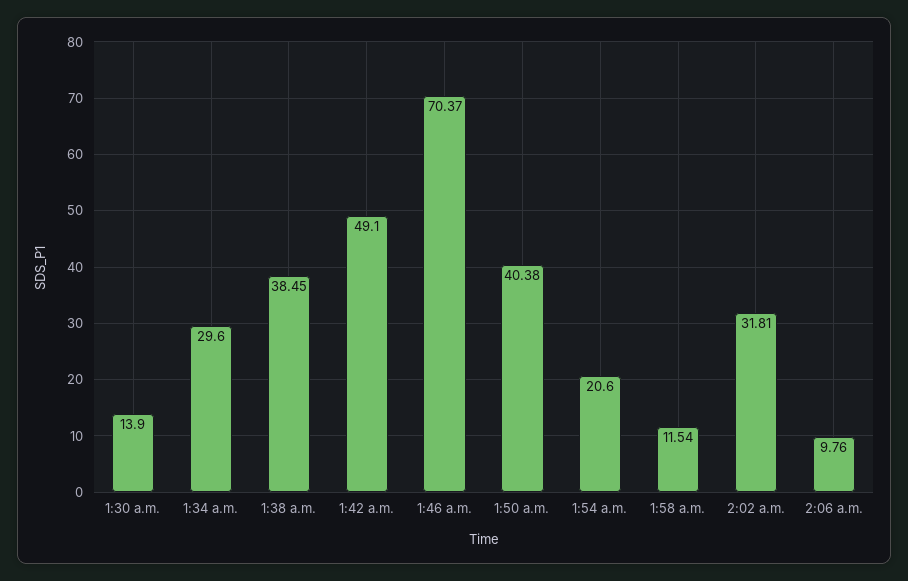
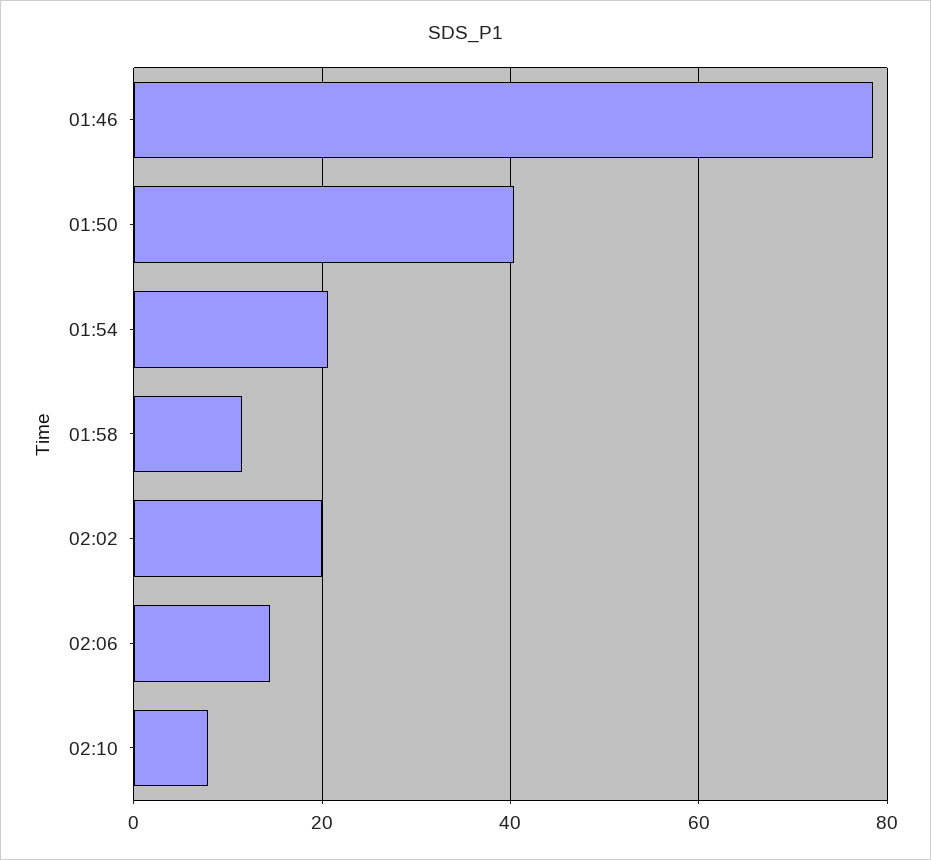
1:30 a.m.: 13.9 -> none
1:34 a.m.: 29.6 -> none
1:38 a.m.: 38.45 -> none
1:42 a.m.: 49.1 -> none
1:46 a.m.: 70.37 -> 78
2:02 a.m.: 31.81 -> 20
2:06 a.m.: 9.76 -> 14
02:10: none -> 8

